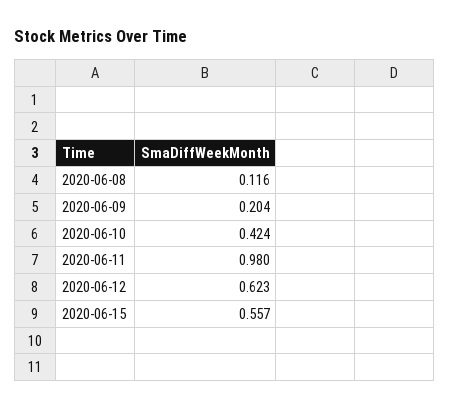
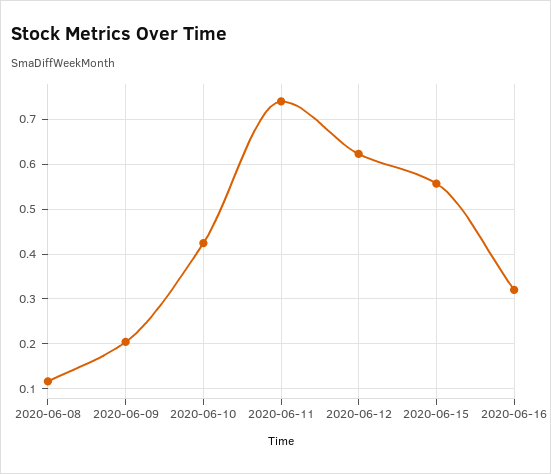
2020-06-11: 0.98 -> 0.74
2020-06-16: none -> 0.32

